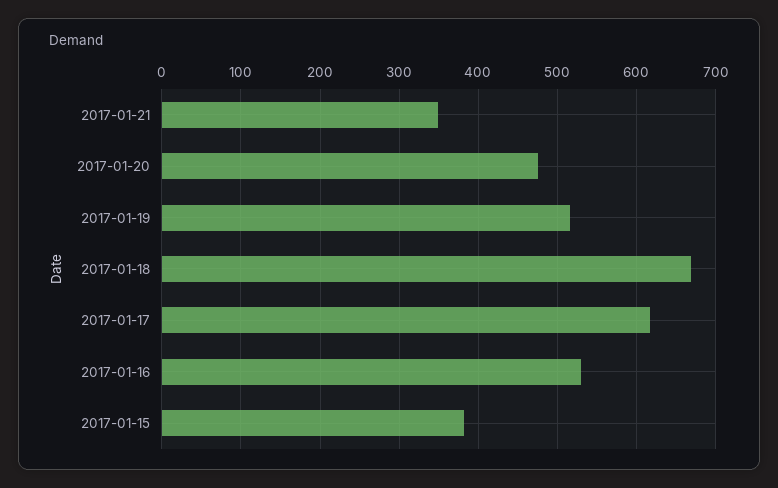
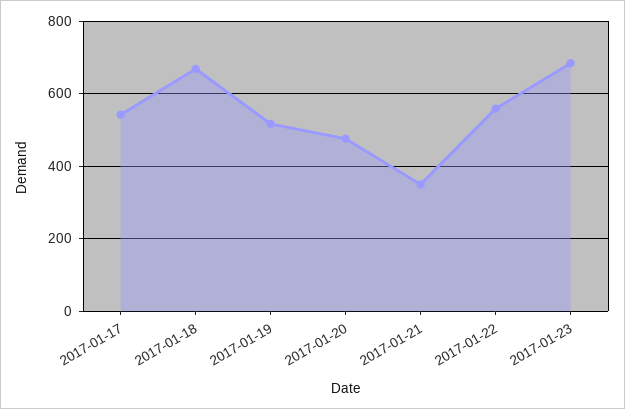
2017-01-17: 620 -> 540
2017-01-16: 530 -> none
2017-01-15: 380 -> none
2017-01-22: none -> 560
2017-01-23: none -> 680

